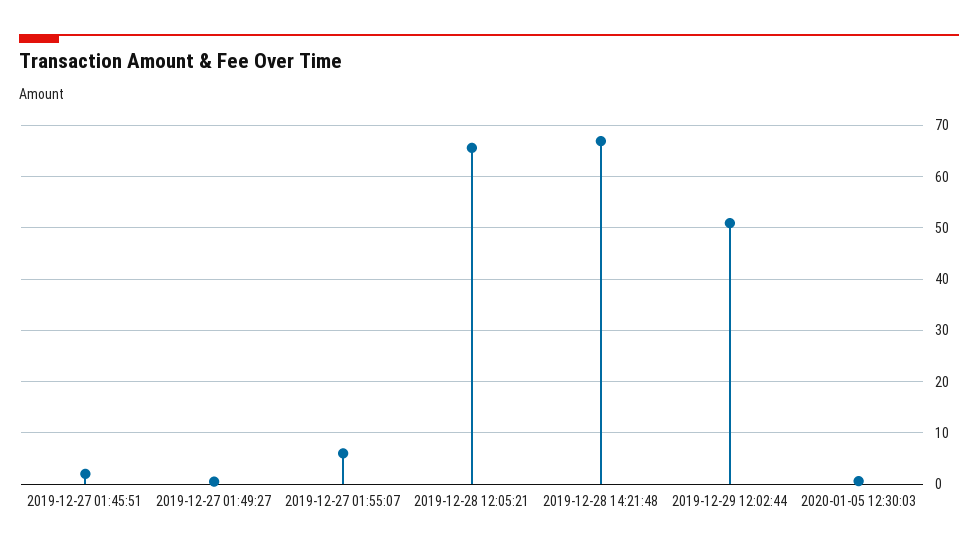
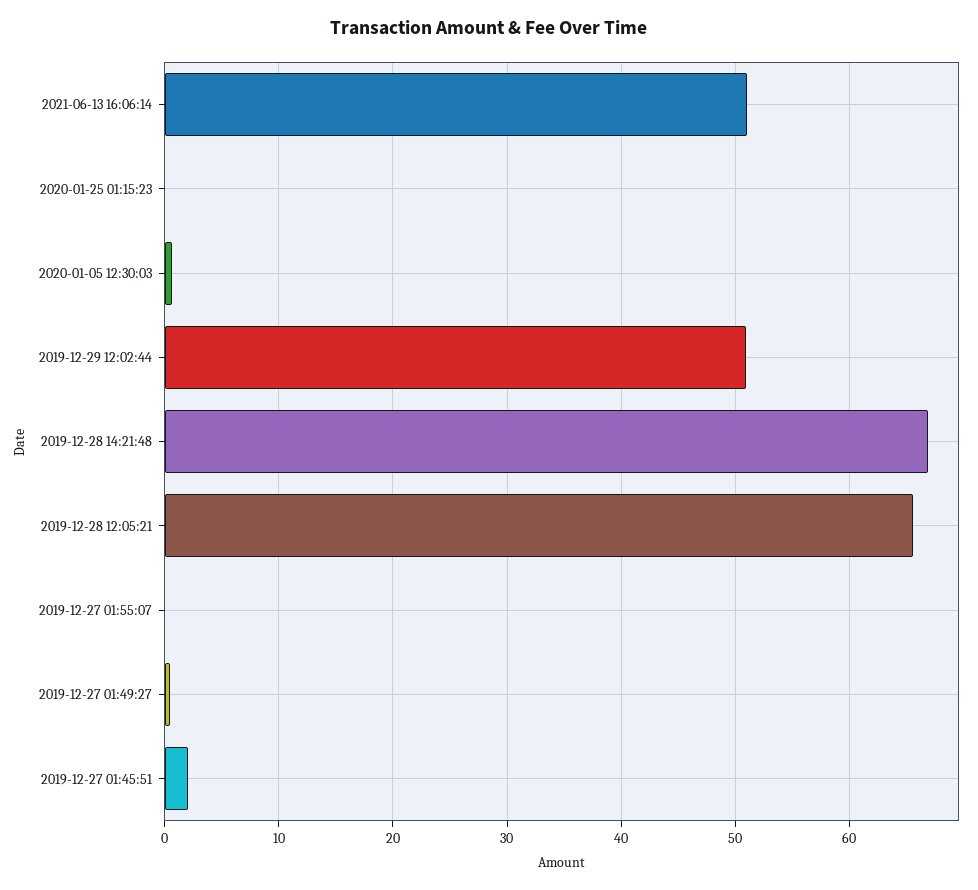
2019-12-27 01:55:07: 6 -> 0
2021-06-13 16:06:14: none -> 51
2020-01-25 01:15:23: none -> 0

